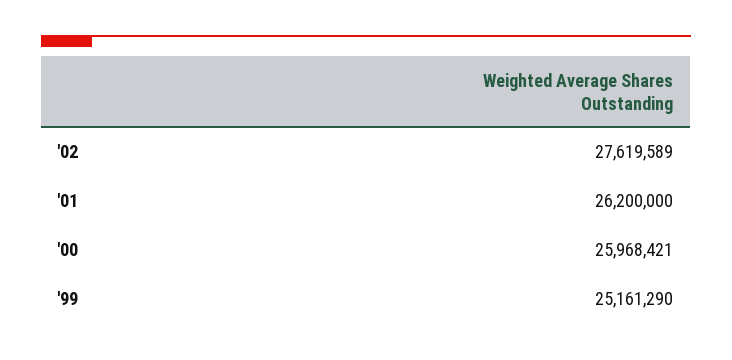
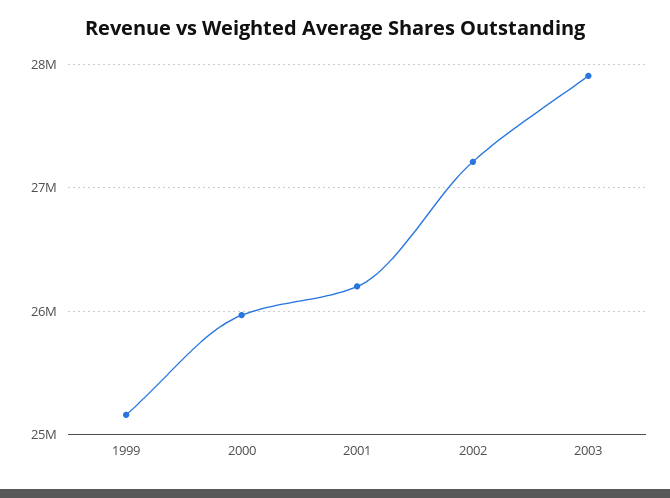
'02: 27619589 -> 27200000
2003: none -> 27900000

